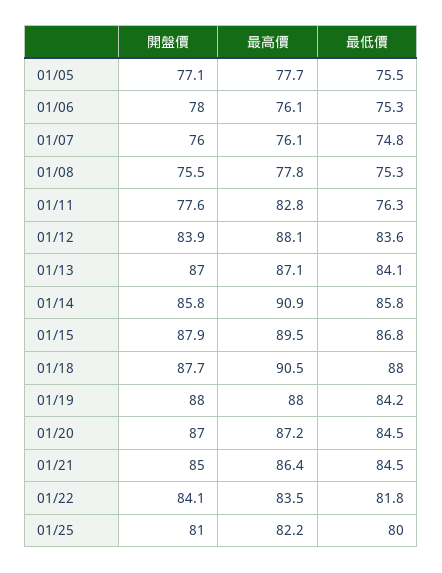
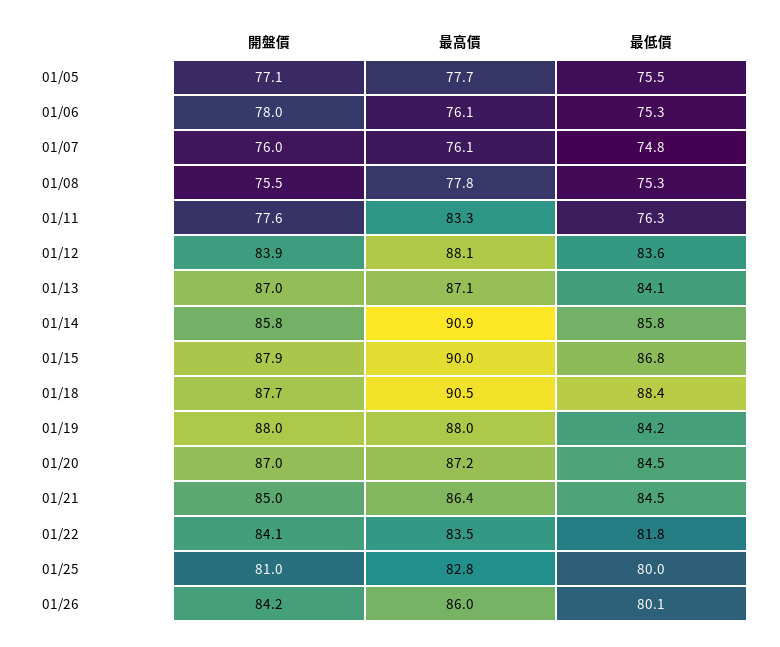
最高價, 01/11: 82.8 -> 83.3
最高價, 01/15: 89.5 -> 90
最低價, 01/18: 88 -> 88.4
最高價, 01/25: 82.2 -> 82.8
開盤價, 01/26: none -> 84.2
最高價, 01/26: none -> 86
最低價, 01/26: none -> 80.1

